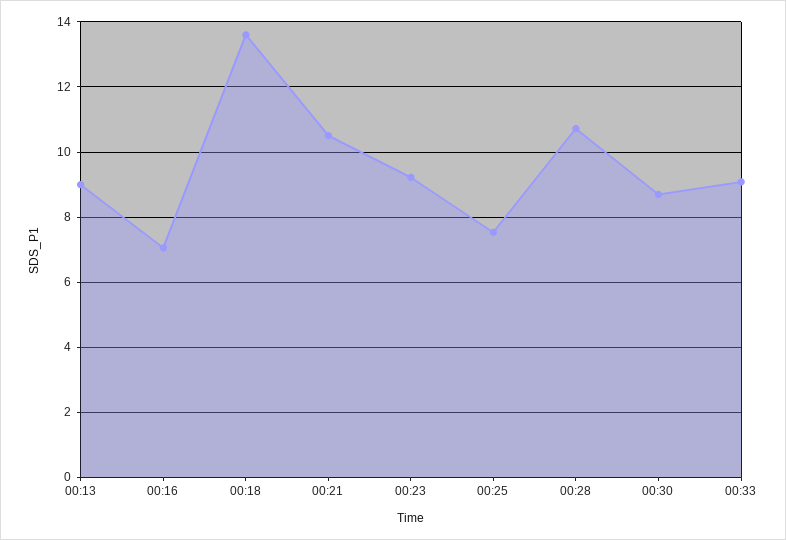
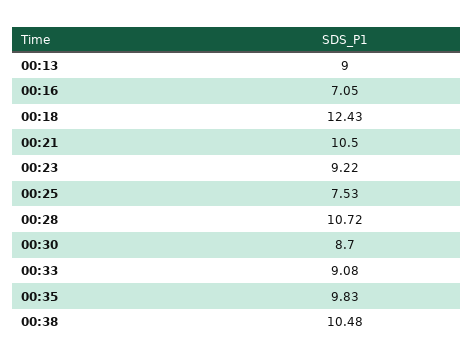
00:18: 13.6 -> 12.43
00:35: none -> 9.83
00:38: none -> 10.48

